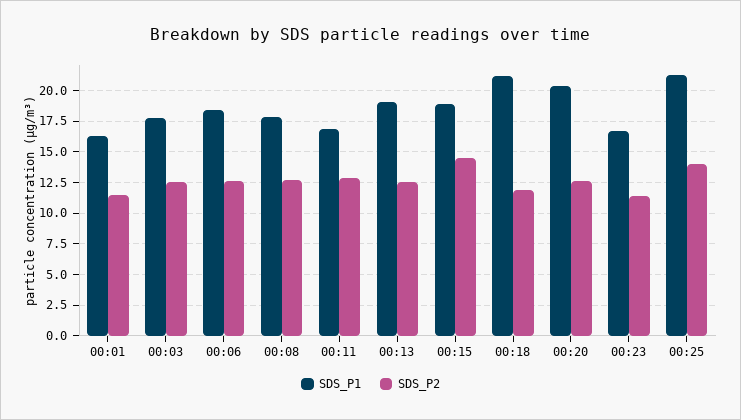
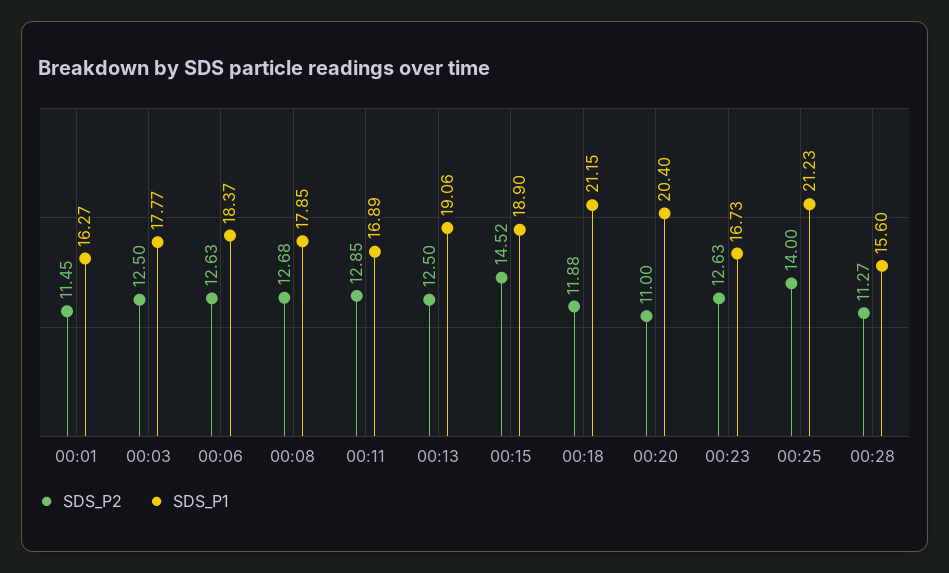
SDS_P2, 00:20: 12.5 -> 11
SDS_P2, 00:23: 11.5 -> 12.63
SDS_P2, 00:28: none -> 11.27
SDS_P1, 00:28: none -> 15.6

